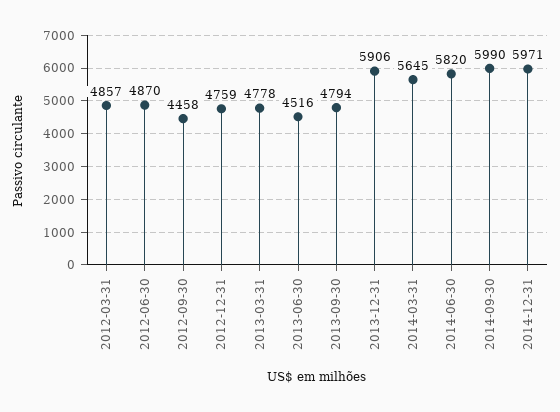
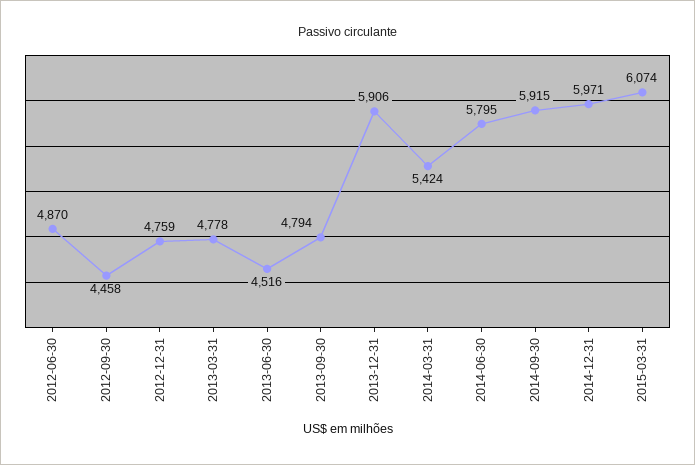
2012-03-31: 4857 -> none
2014-03-31: 5645 -> 5424
2014-06-30: 5820 -> 5795
2014-09-30: 5990 -> 5915
2015-03-31: none -> 6074

